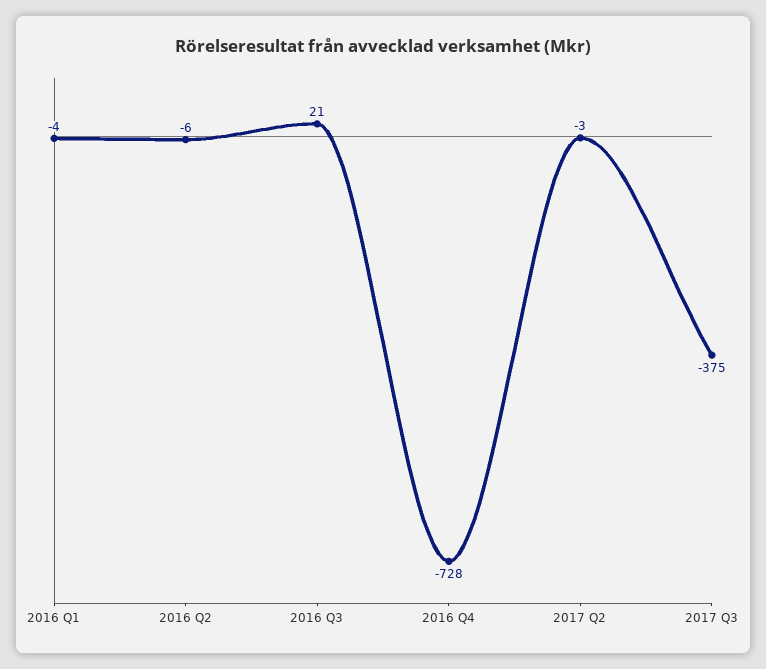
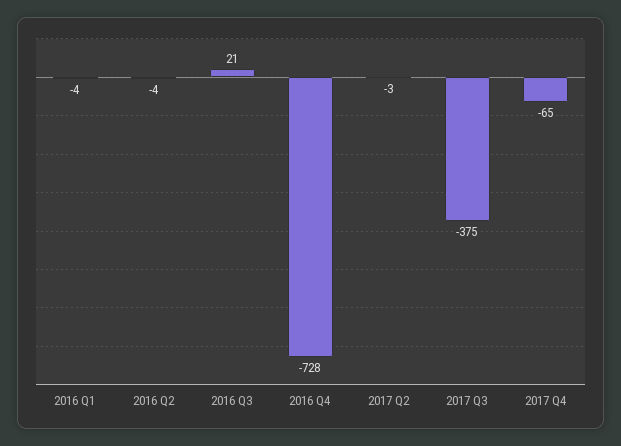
2016 Q2: -6 -> -4
2017 Q4: none -> -65

